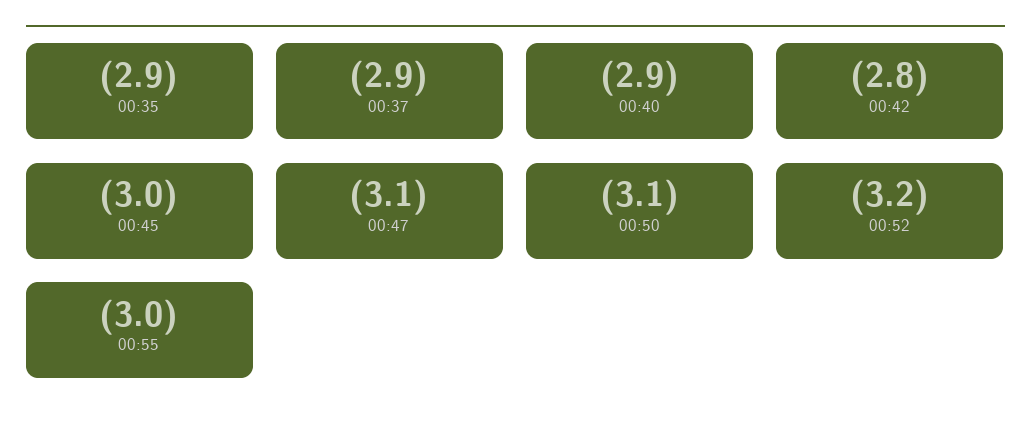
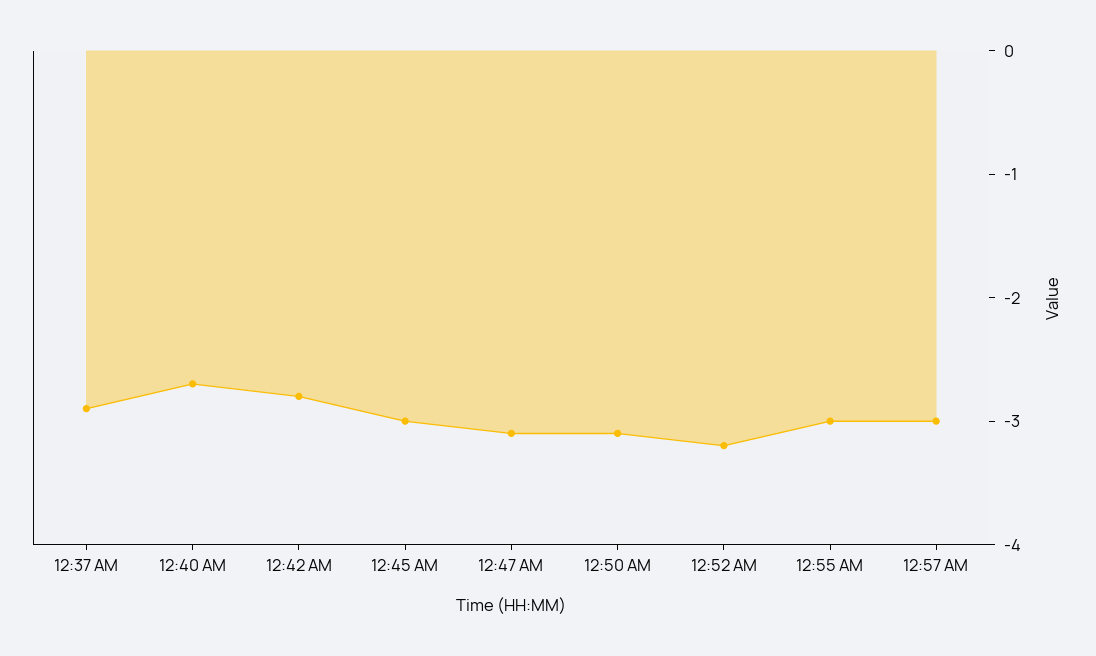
00:35: -2.9 -> none
00:40: -2.9 -> -2.7
12:57 AM: none -> -3

